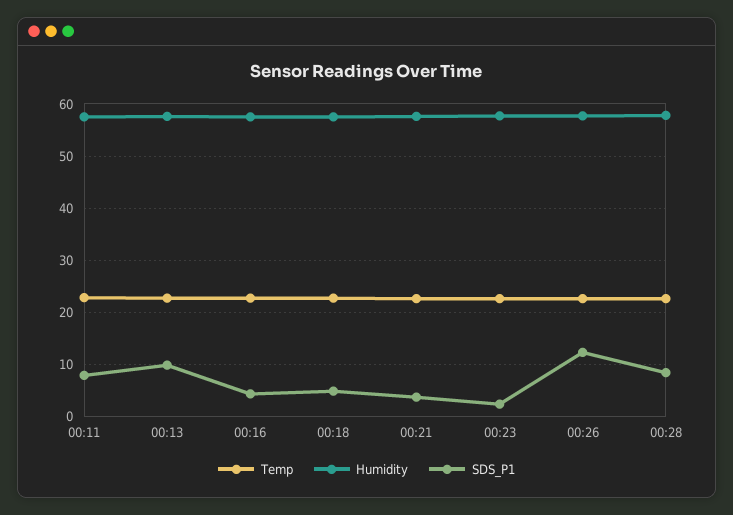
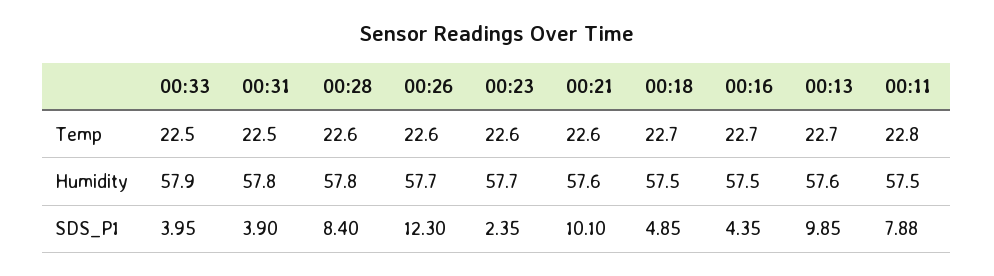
SDS_P1, 00:21: 4 -> 10.1
Temp, 00:33: none -> 22.5
Temp, 00:31: none -> 22.5
Humidity, 00:33: none -> 57.9
Humidity, 00:31: none -> 57.8
SDS_P1, 00:33: none -> 3.95
SDS_P1, 00:31: none -> 3.9

